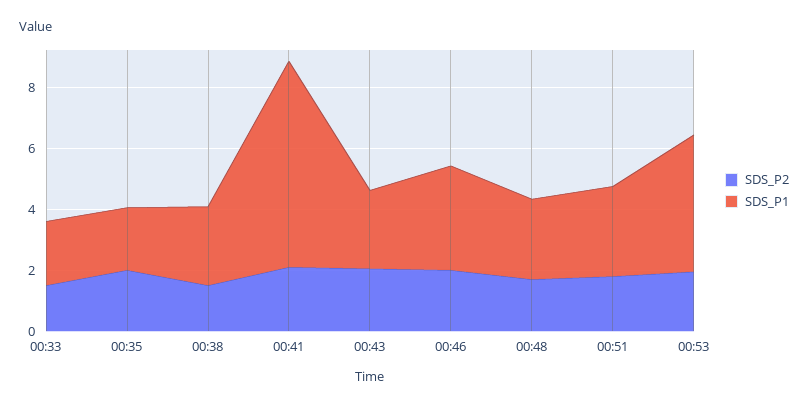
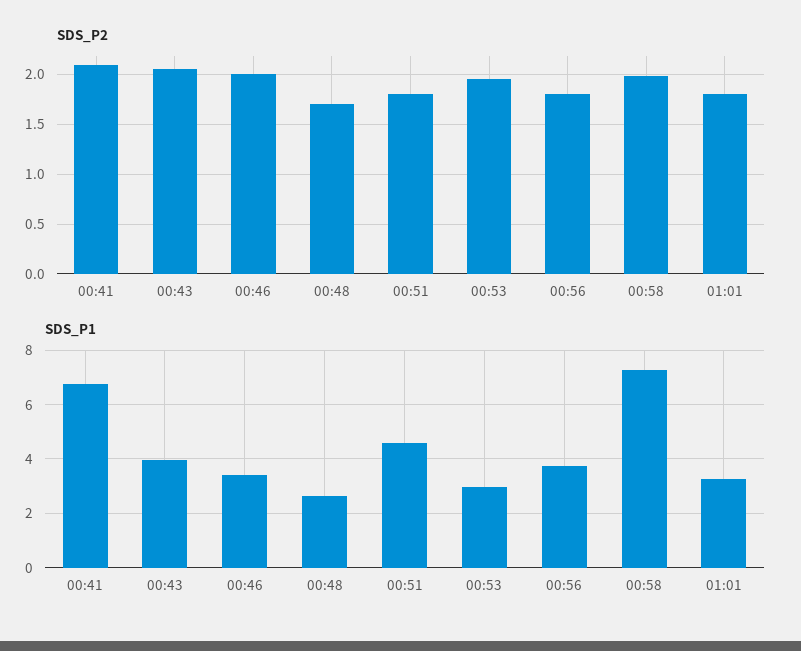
SDS_P2, 00:33: 1.5 -> none
SDS_P1, 00:33: 2 -> none
SDS_P2, 00:35: 2 -> none
SDS_P1, 00:35: 2 -> none
SDS_P2, 00:38: 1.5 -> none
SDS_P1, 00:38: 2.5 -> none
SDS_P1, 00:43: 2.5 -> 4
SDS_P1, 00:51: 3 -> 4.5
SDS_P1, 00:53: 4.5 -> 3
SDS_P2, 00:56: none -> 1.8
SDS_P2, 00:58: none -> 2
SDS_P2, 01:01: none -> 1.8
SDS_P1, 00:56: none -> 3.75
SDS_P1, 00:58: none -> 7.25
SDS_P1, 01:01: none -> 3.25

